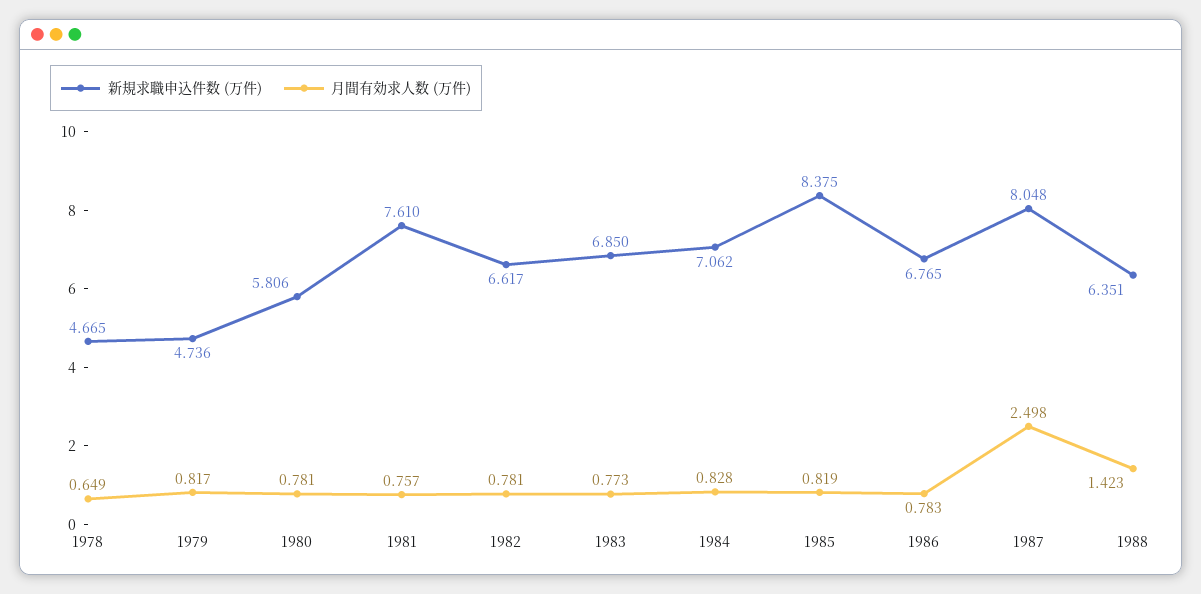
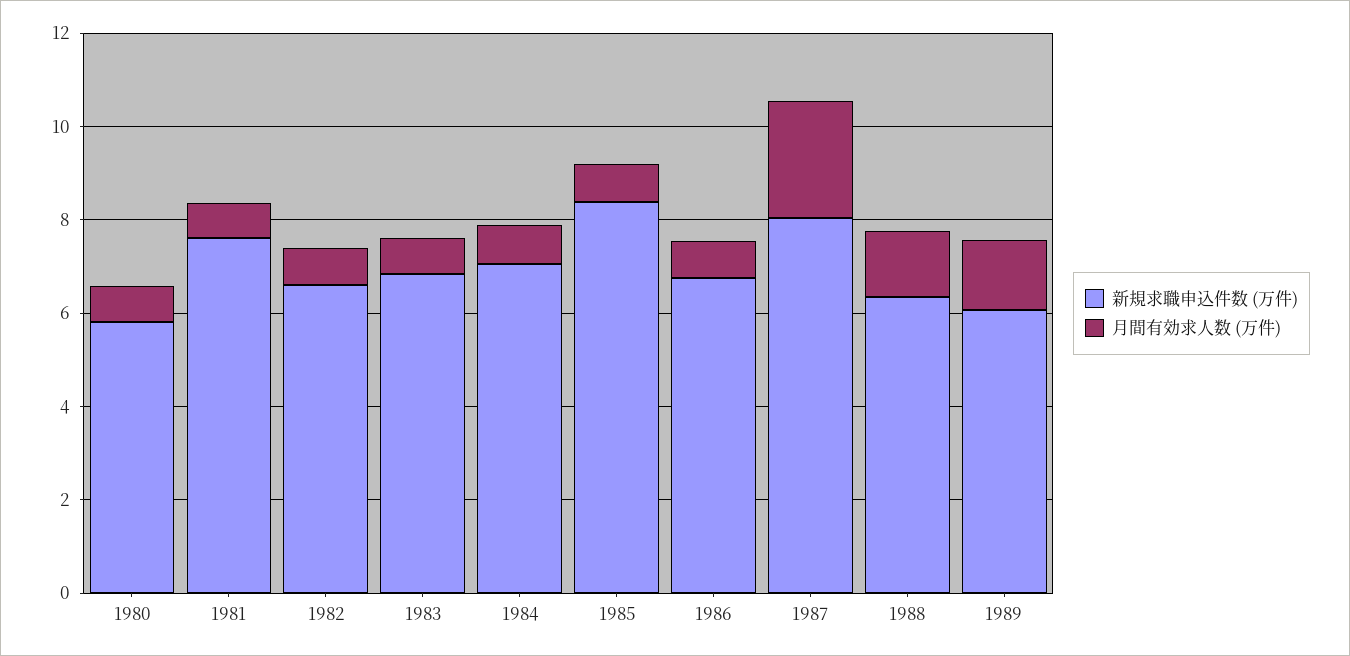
新規求職申込件数 (万件), 1978: 4.665 -> none
月間有効求人数 (万件), 1978: 0.649 -> none
新規求職申込件数 (万件), 1979: 4.736 -> none
月間有効求人数 (万件), 1979: 0.817 -> none
新規求職申込件数 (万件), 1989: none -> 6
月間有効求人数 (万件), 1989: none -> 1.5

